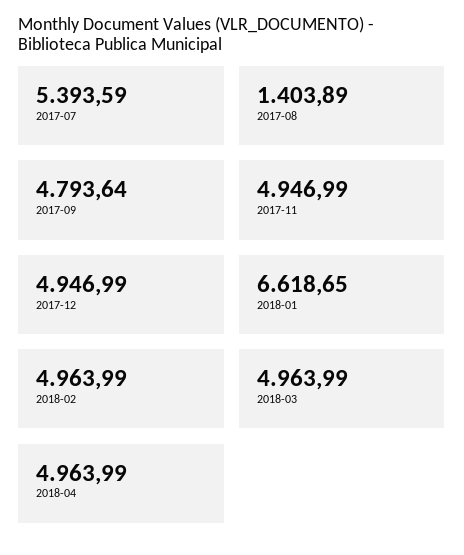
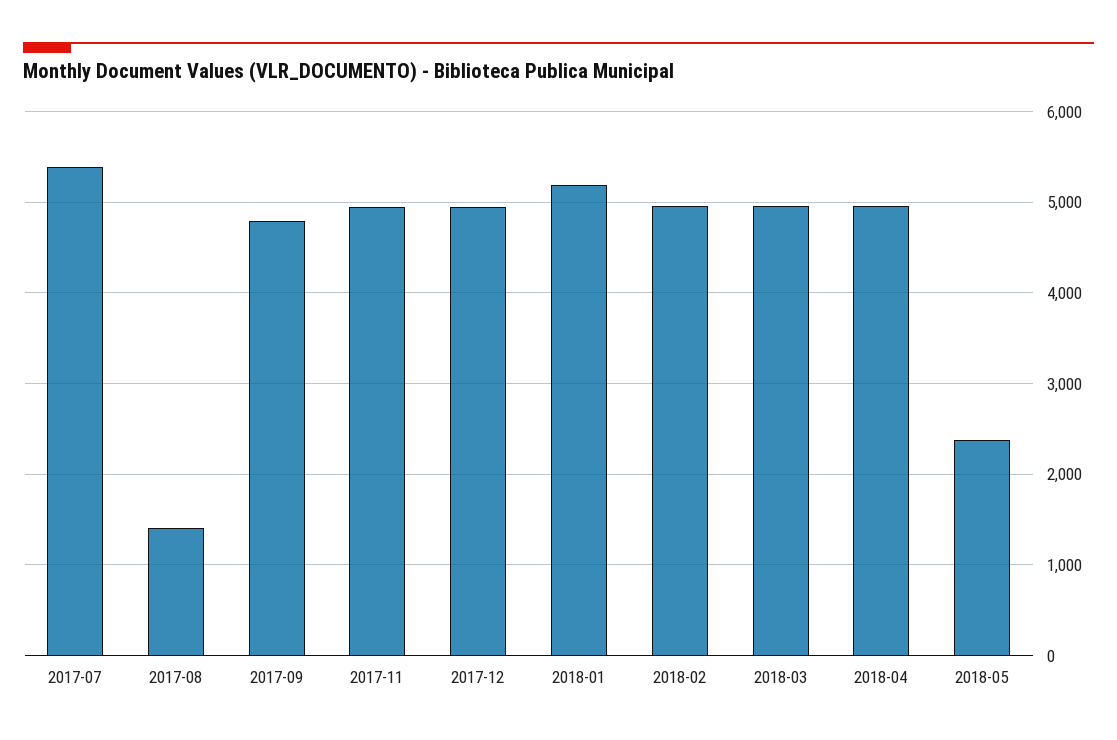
2018-01: 6618.65 -> 5200
2018-05: none -> 2400

